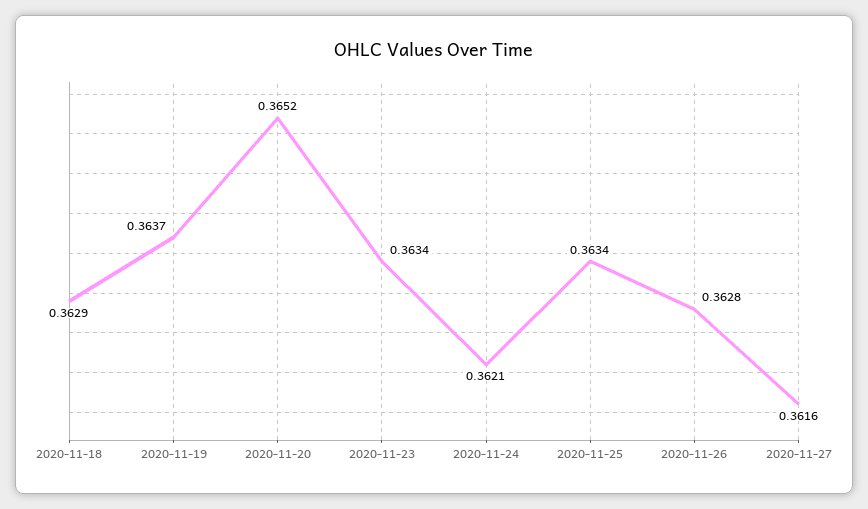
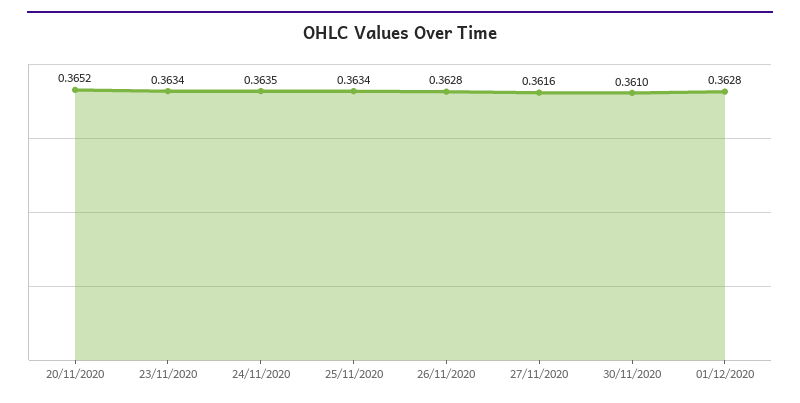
2020-11-18: 0.3629 -> none
2020-11-19: 0.3637 -> none
2020-11-24: 0.3621 -> 0.3635
30/11/2020: none -> 0.361
01/12/2020: none -> 0.3628

